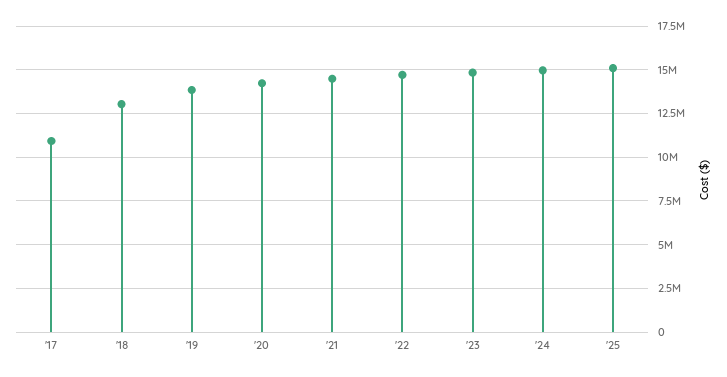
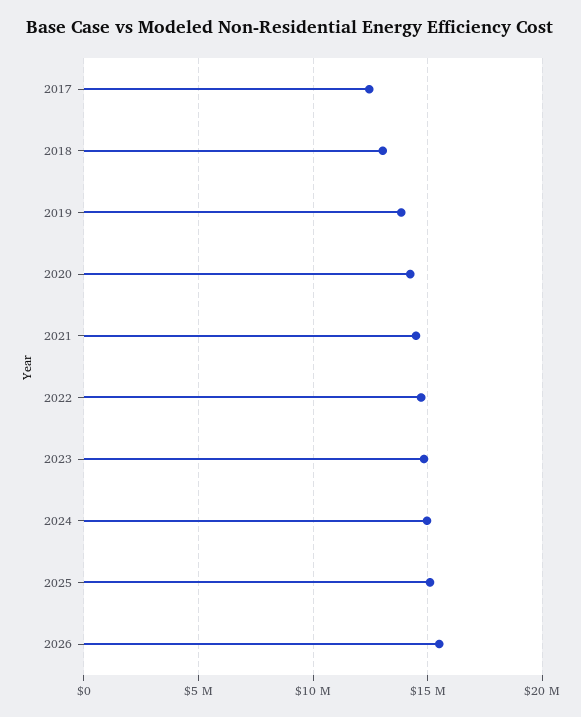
'17: 11000000 -> 12500000
2026: none -> 15500000

